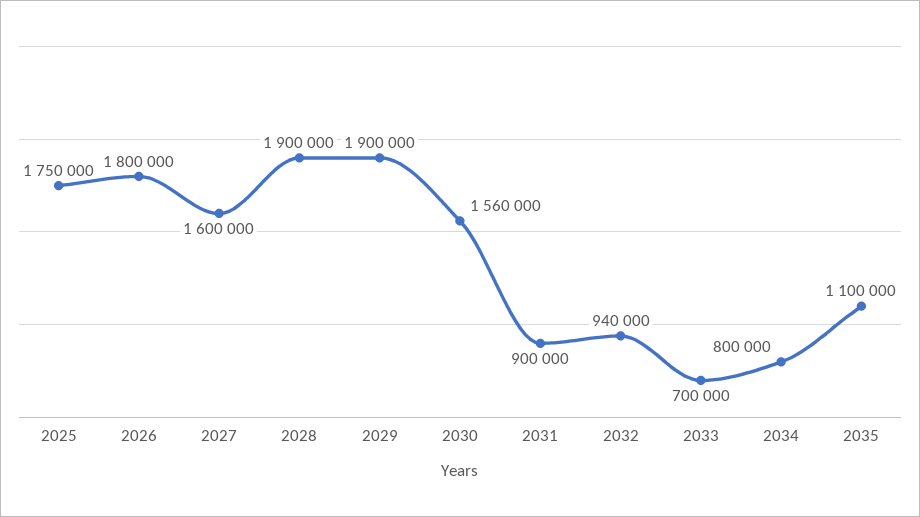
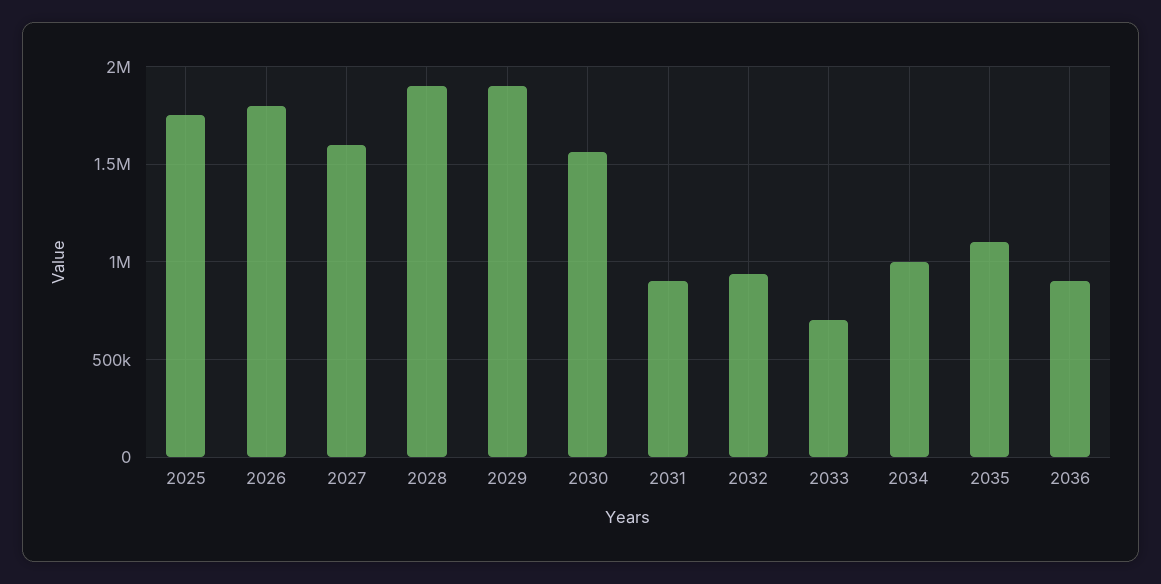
2034: 800000 -> 1000000
2036: none -> 900000

